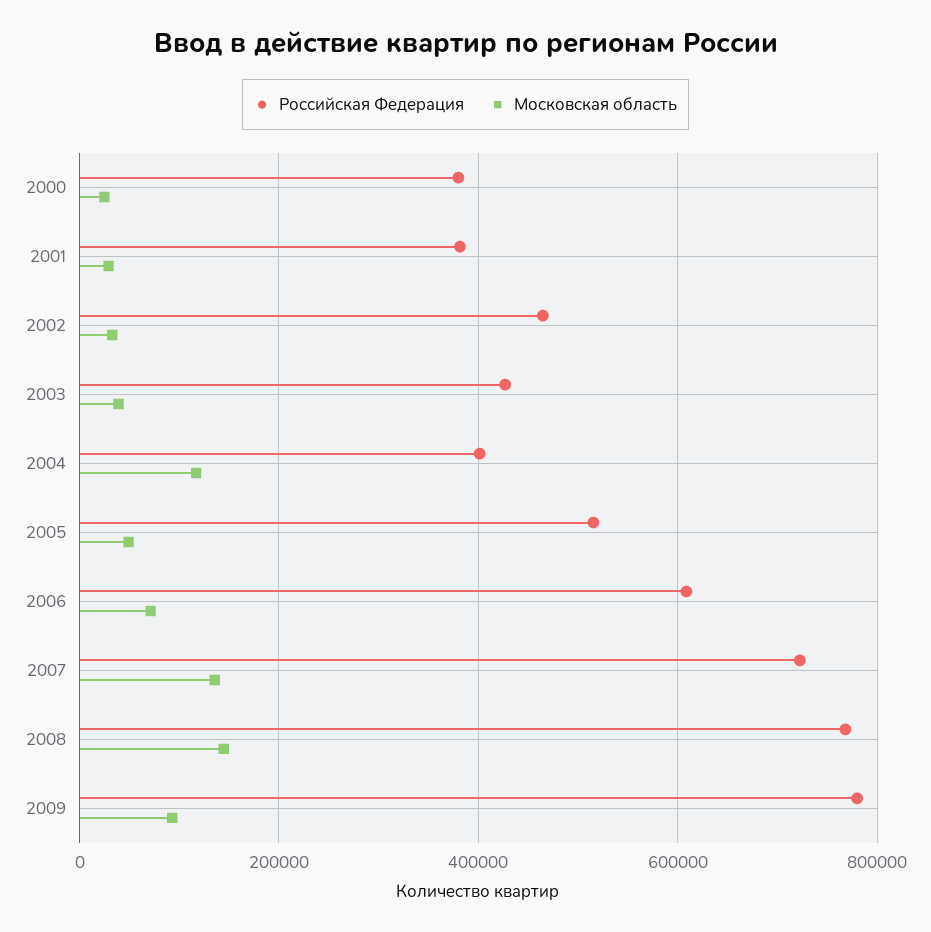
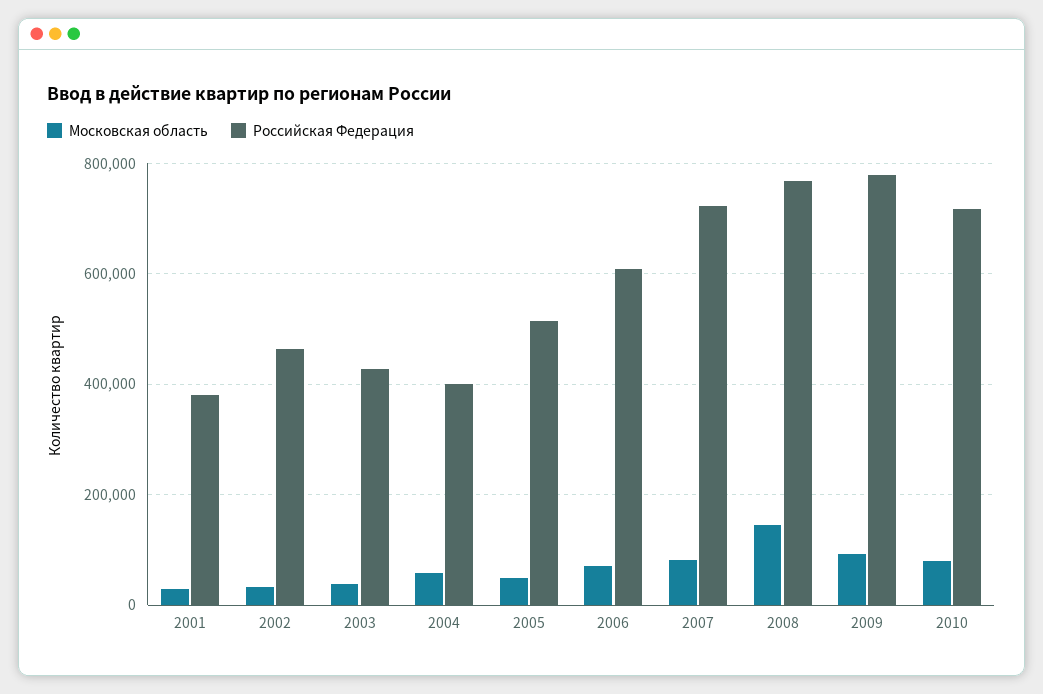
Российская Федерация, 2000: 380000 -> none
Московская область, 2000: 20000 -> none
Московская область, 2004: 120000 -> 60000
Московская область, 2007: 140000 -> 80000
Московская область, 2010: none -> 80000
Российская Федерация, 2010: none -> 720000

